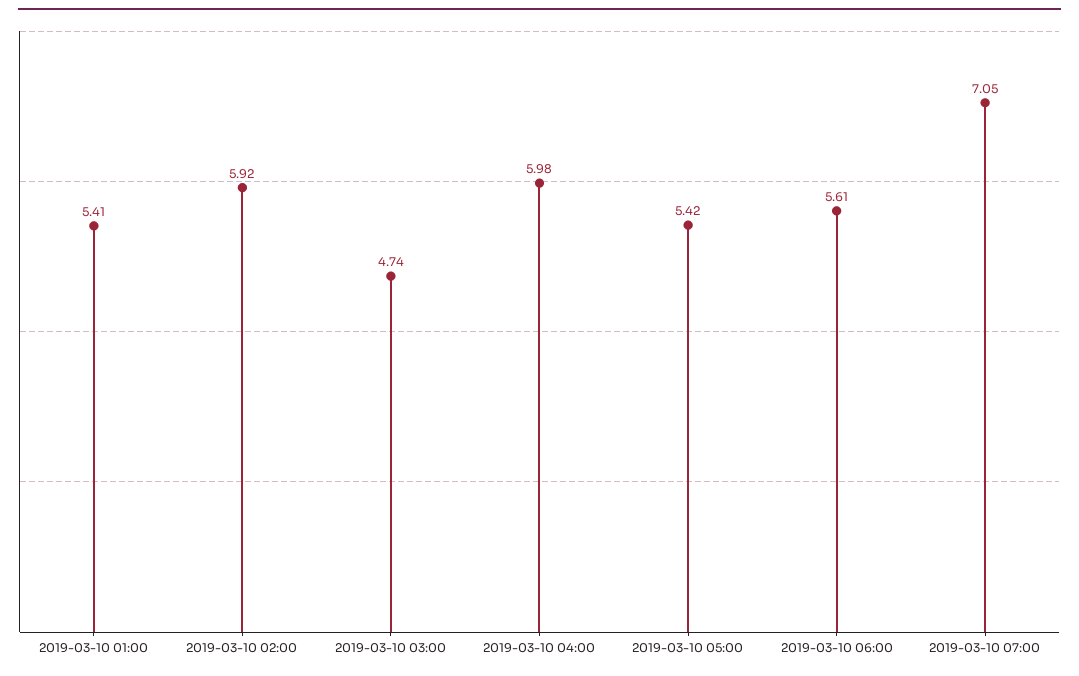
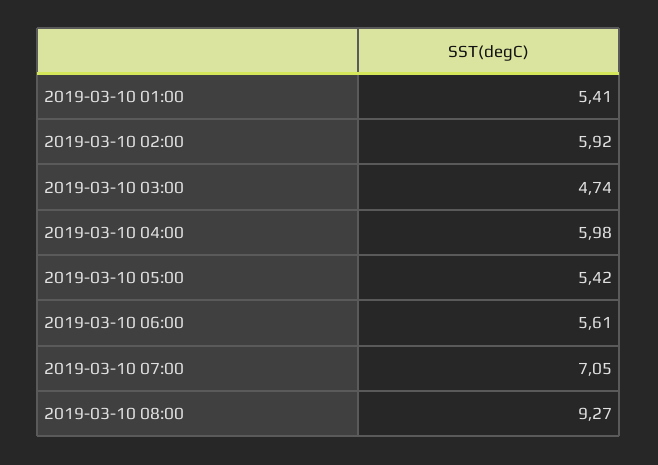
2019-03-10 08:00: none -> 9.27

